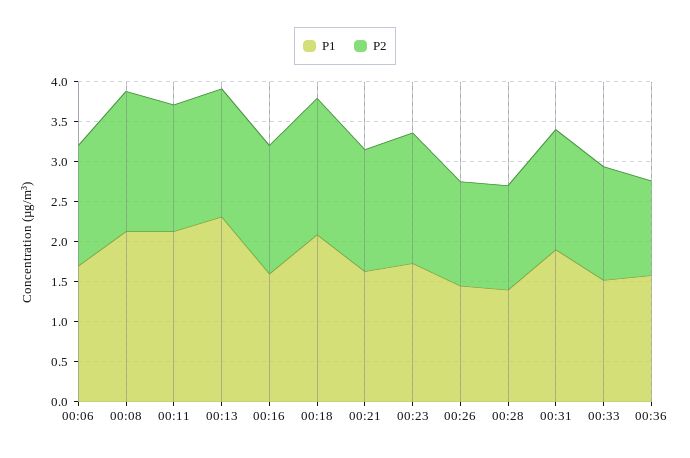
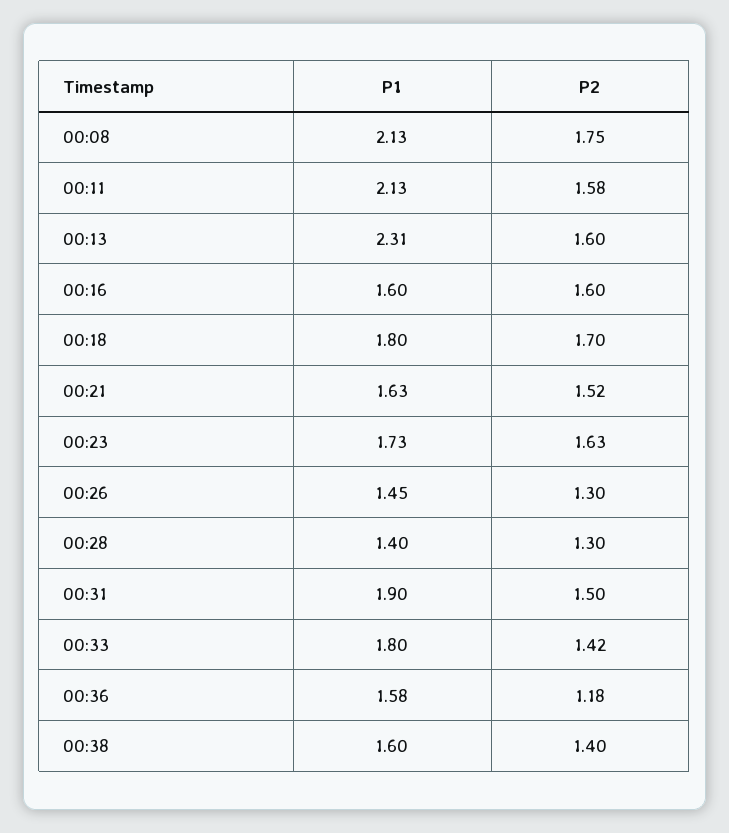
P1, 00:06: 1.7 -> none
P2, 00:06: 1.5 -> none
P1, 00:18: 2.1 -> 1.8
P1, 00:33: 1.5 -> 1.8
P1, 00:38: none -> 1.6
P2, 00:38: none -> 1.4

